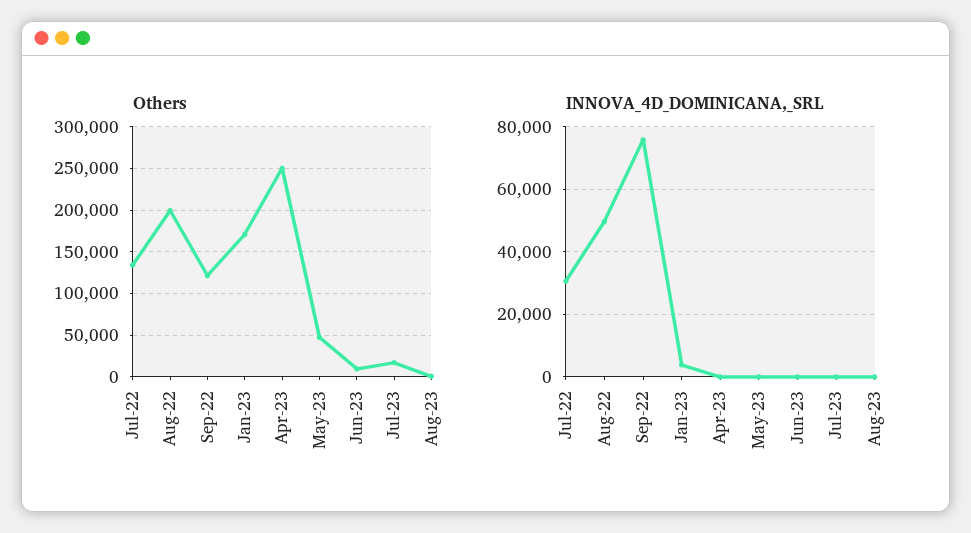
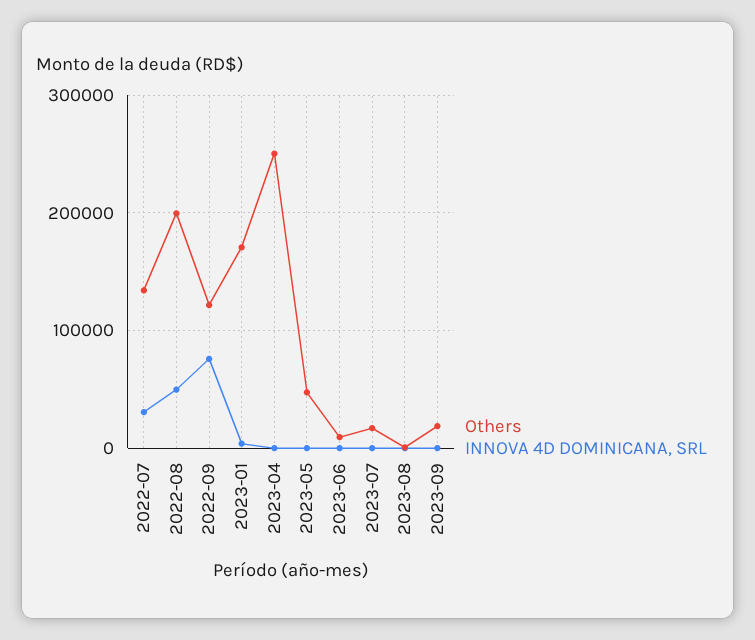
Others, 2023-09: none -> 20000
INNOVA_4D_DOMINICANA,_SRL, 2023-09: none -> 0

